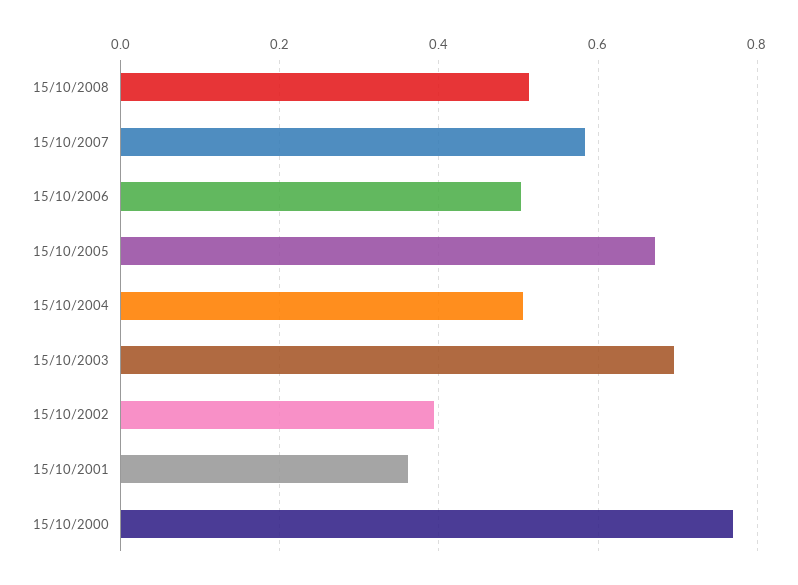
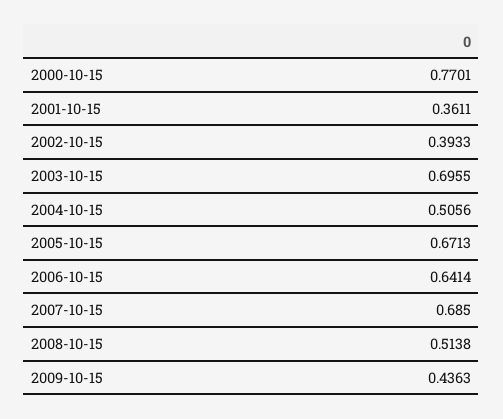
15/10/2007: 0.58 -> 0.685
15/10/2006: 0.5 -> 0.6414
2009-10-15: none -> 0.4363

